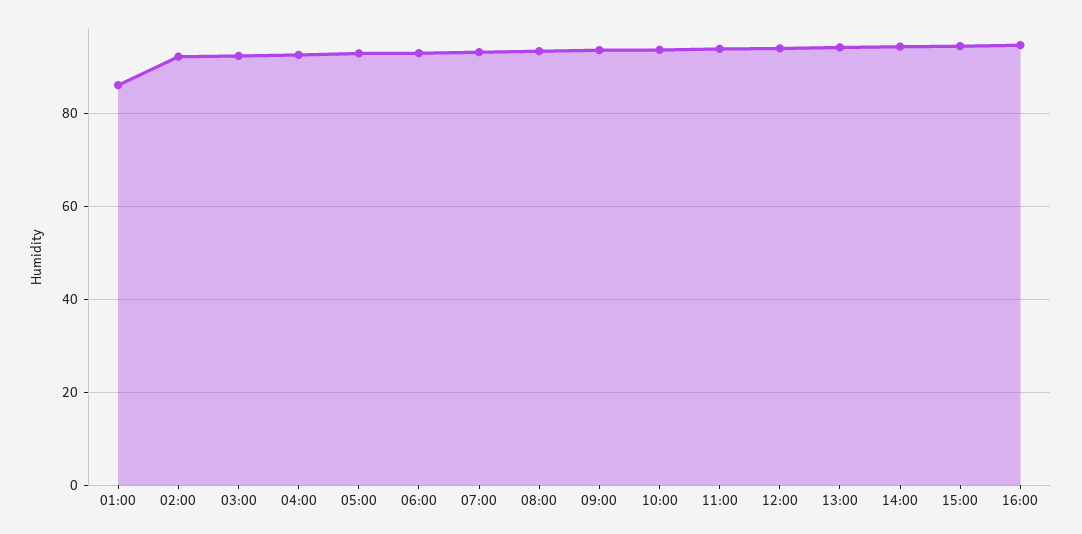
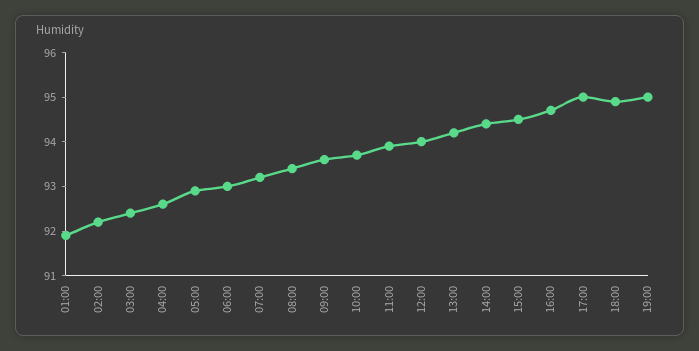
01:00: 86 -> 92
17:00: none -> 95
18:00: none -> 95
19:00: none -> 95

